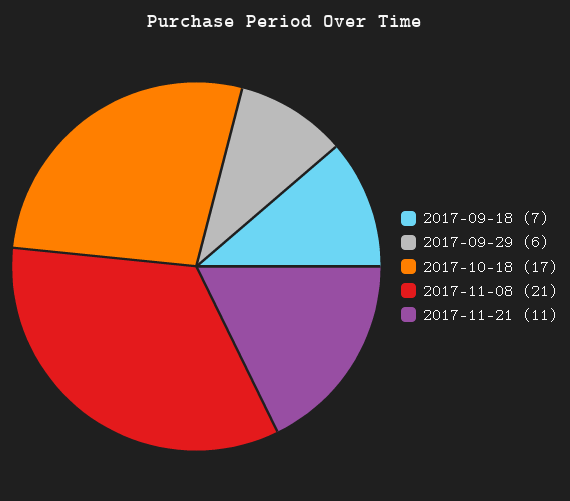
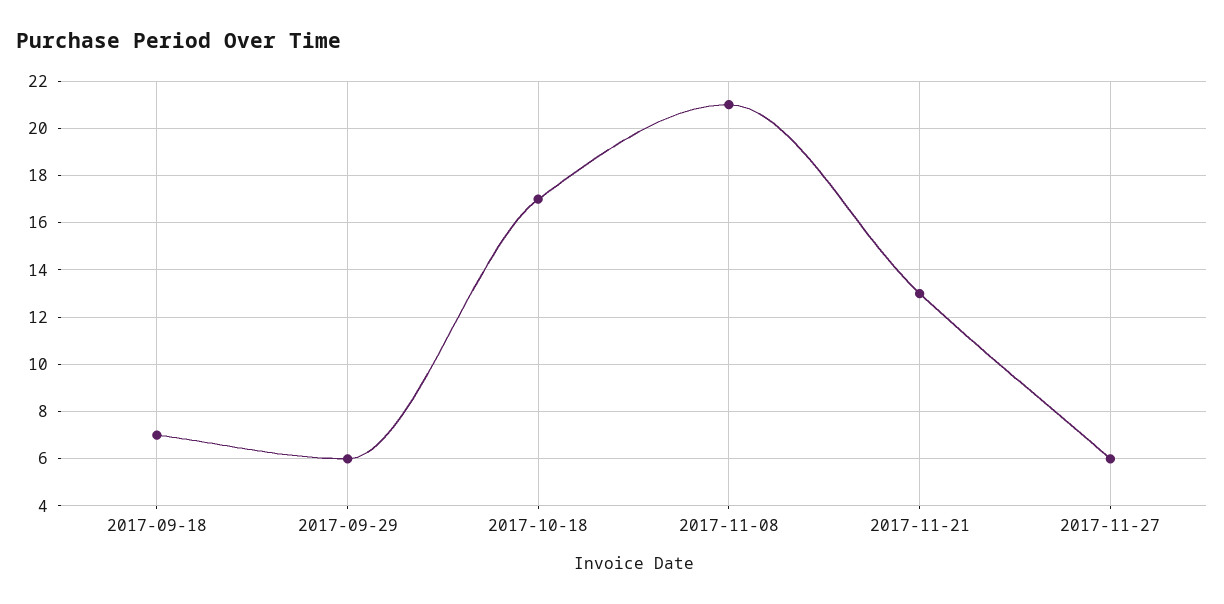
2017-11-21: 11 -> 13
2017-11-27: none -> 6

